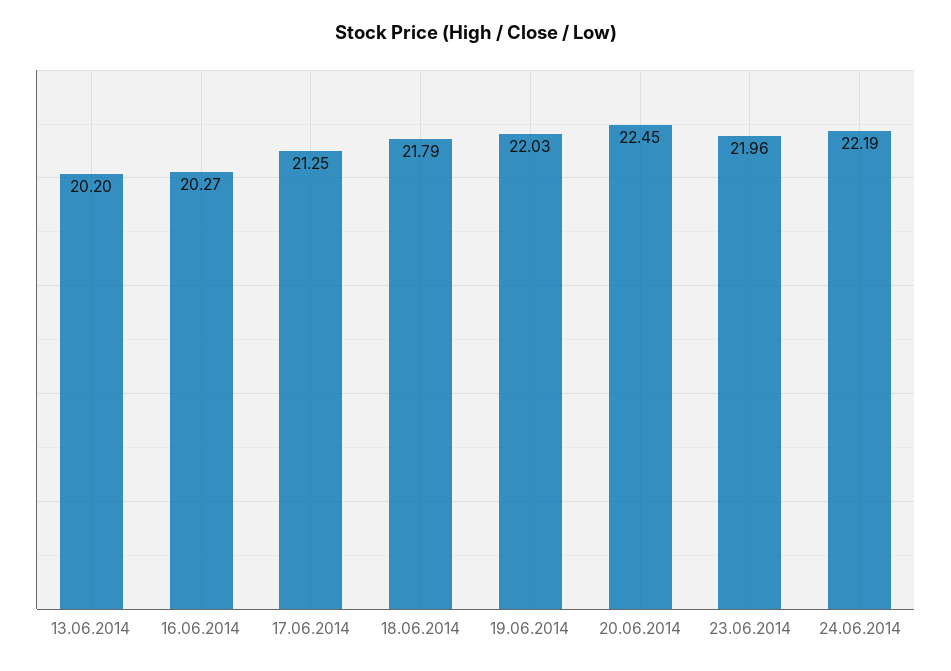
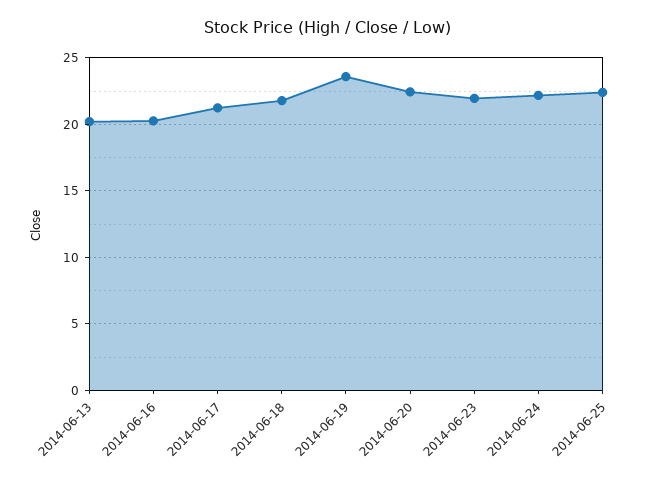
19.06.2014: 22.03 -> 23.5
2014-06-25: none -> 22.5

